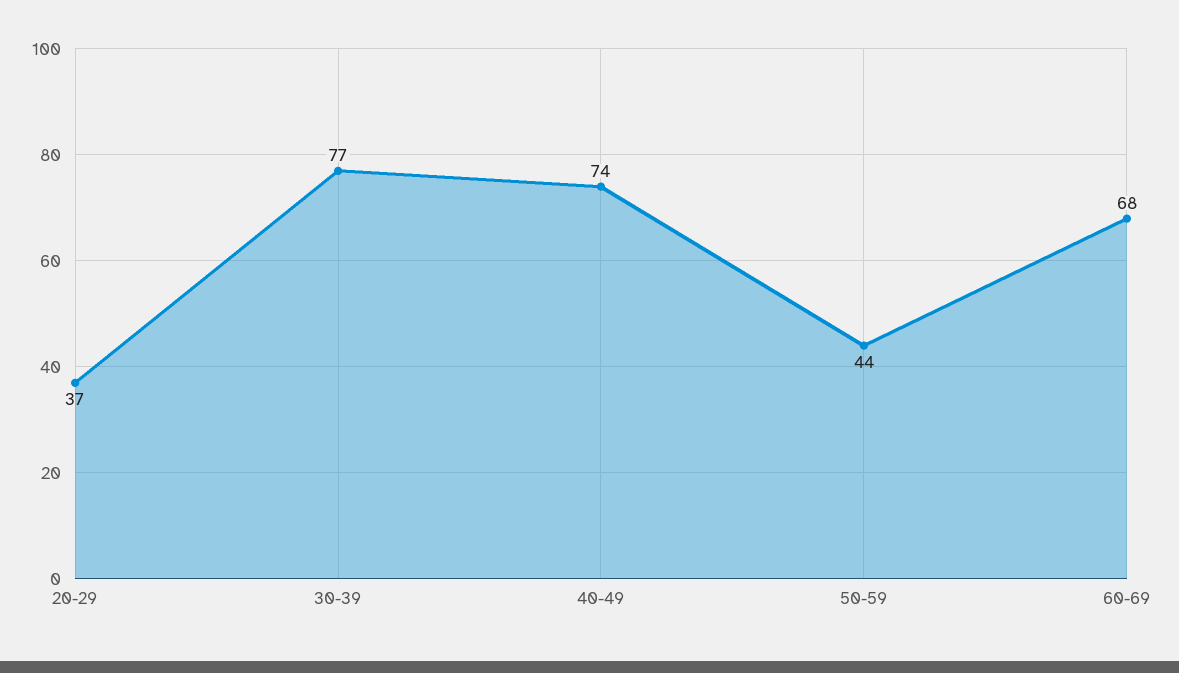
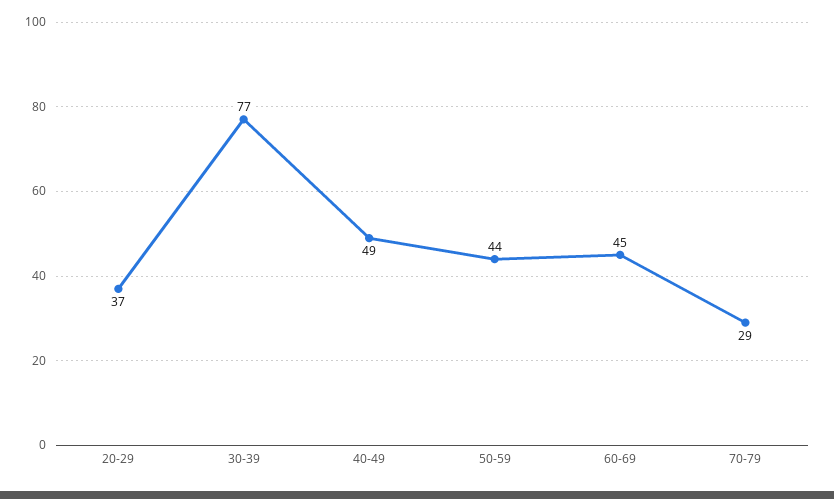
40-49: 74 -> 49
60-69: 68 -> 45
70-79: none -> 29

